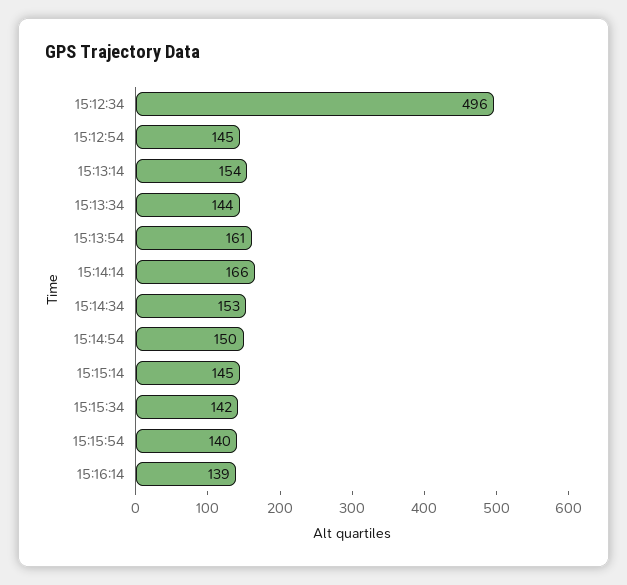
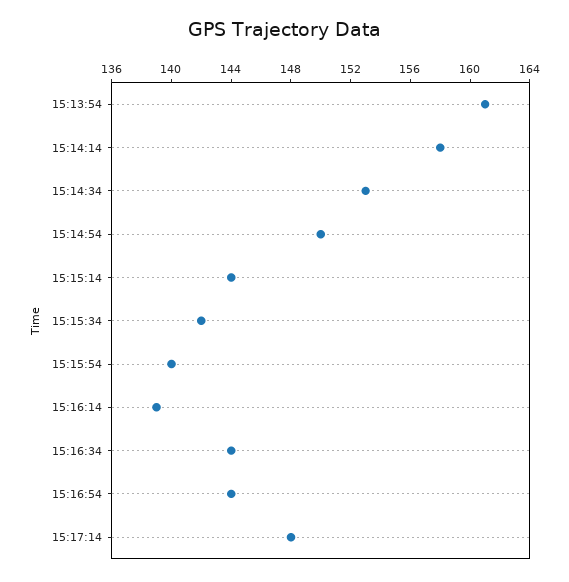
15:12:34: 496 -> none
15:12:54: 145 -> none
15:13:14: 154 -> none
15:13:34: 144 -> none
15:14:14: 166 -> 158
15:15:14: 145 -> 144
15:16:34: none -> 144
15:16:54: none -> 144
15:17:14: none -> 148

